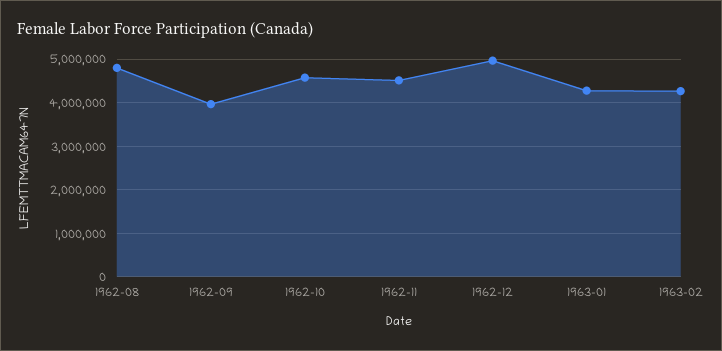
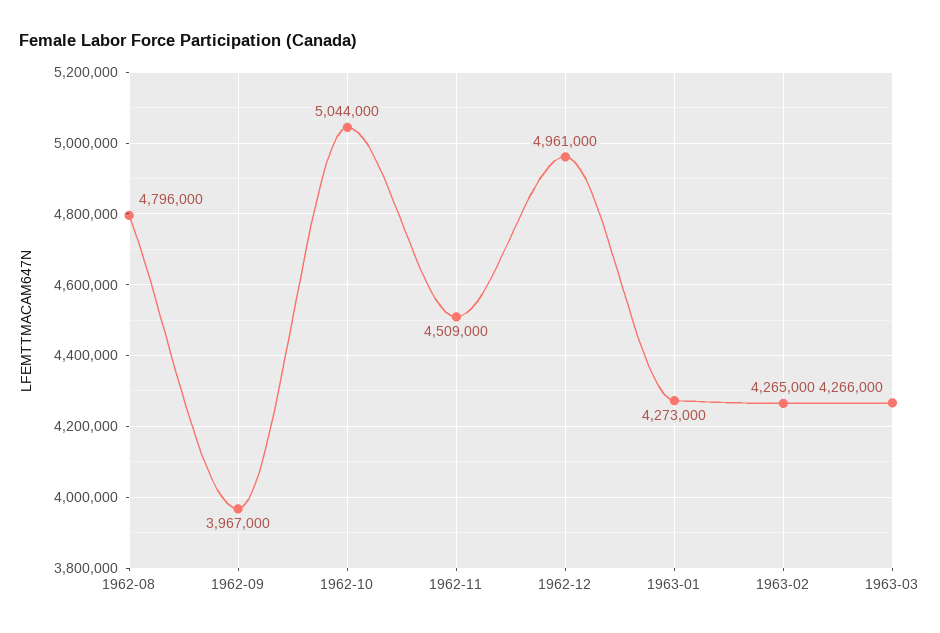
1962-10: 4600000 -> 5044000
1963-03: none -> 4266000

